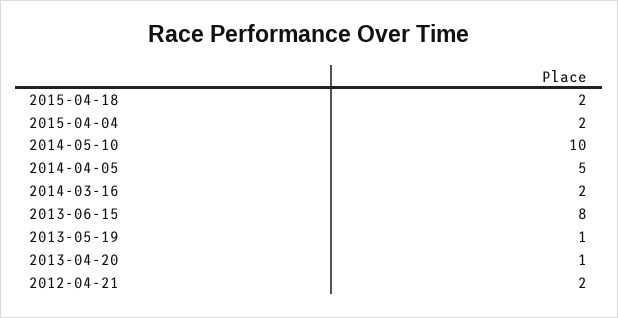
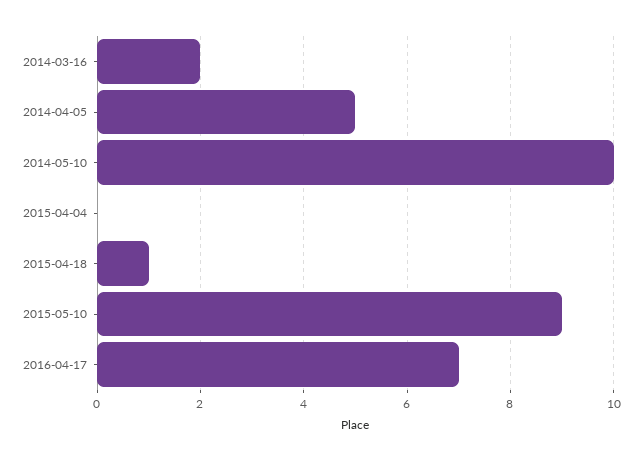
2015-04-18: 2 -> 1
2015-04-04: 2 -> 0
2013-06-15: 8 -> none
2013-05-19: 1 -> none
2013-04-20: 1 -> none
2012-04-21: 2 -> none
2015-05-10: none -> 9
2016-04-17: none -> 7

